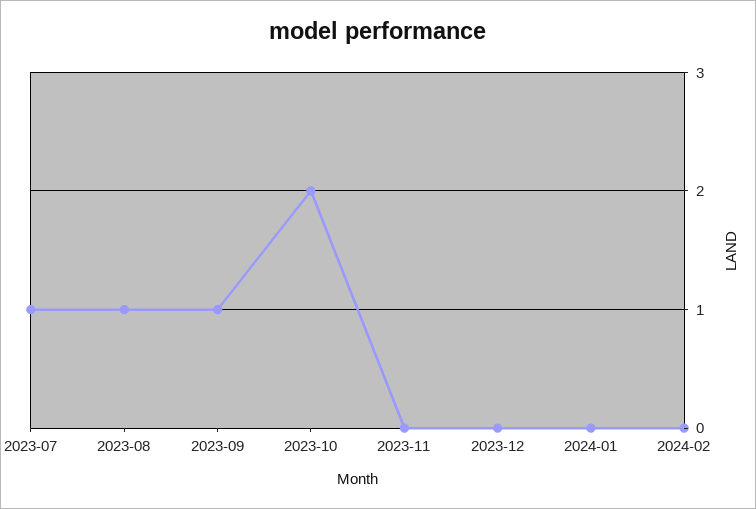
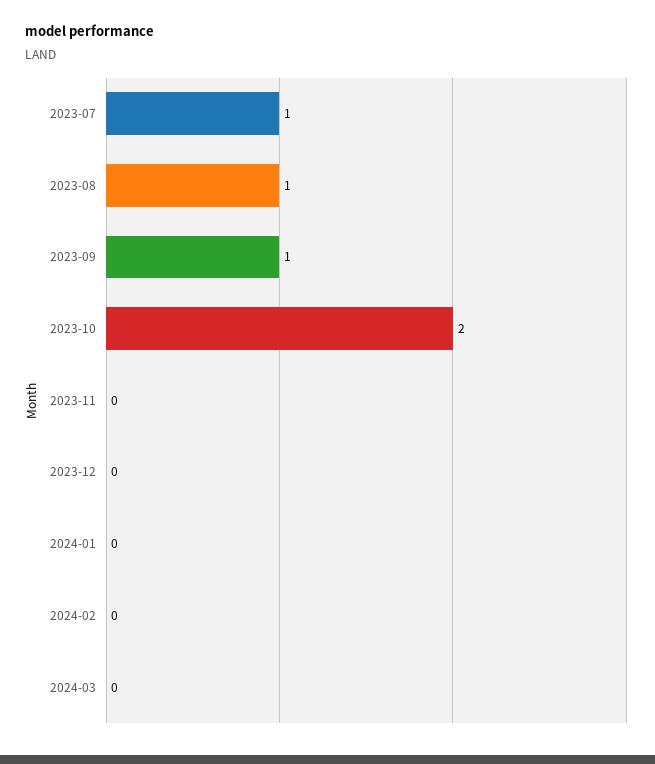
2024-03: none -> 0

